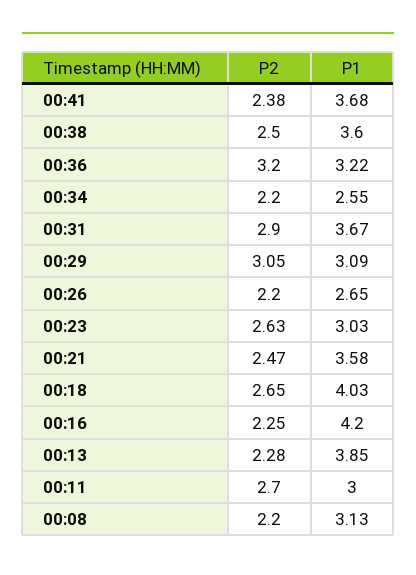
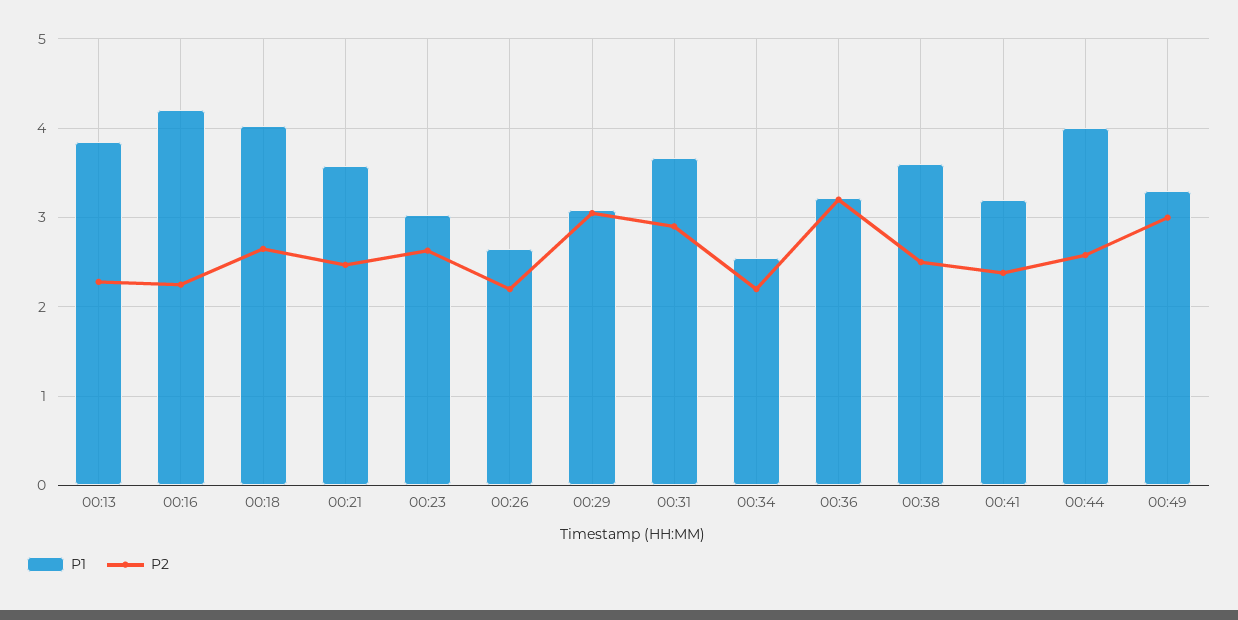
P1, 00:41: 3.68 -> 3.2
P2, 00:11: 2.7 -> none
P1, 00:11: 3 -> none
P2, 00:08: 2.2 -> none
P1, 00:08: 3.13 -> none
P1, 00:44: none -> 4
P2, 00:44: none -> 2.6
P1, 00:49: none -> 3.3
P2, 00:49: none -> 3

